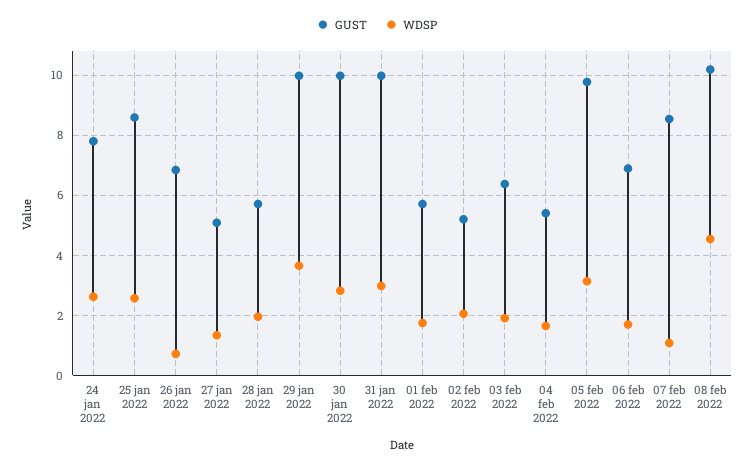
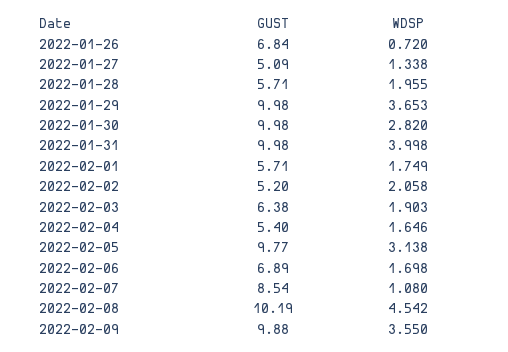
GUST, 24 jan 2022: 7.8 -> none
WDSP, 24 jan 2022: 2.6 -> none
GUST, 25 jan 2022: 8.6 -> none
WDSP, 25 jan 2022: 2.6 -> none
WDSP, 31 jan 2022: 3 -> 3.998
GUST, 2022-02-09: none -> 9.88
WDSP, 2022-02-09: none -> 3.55

